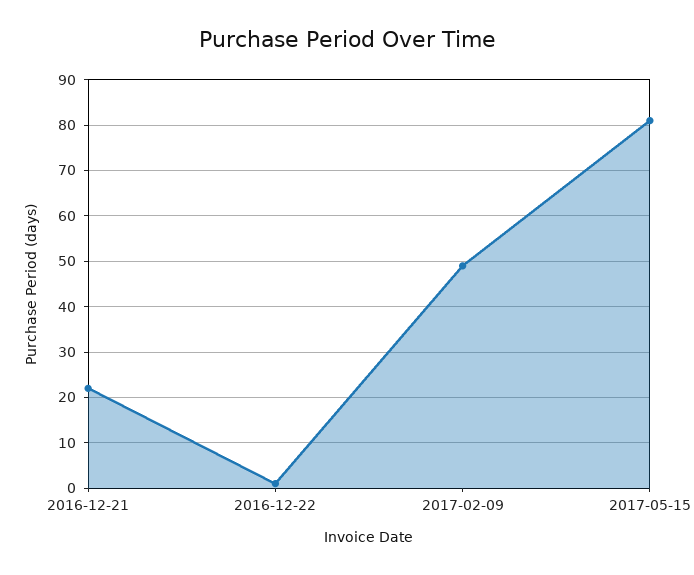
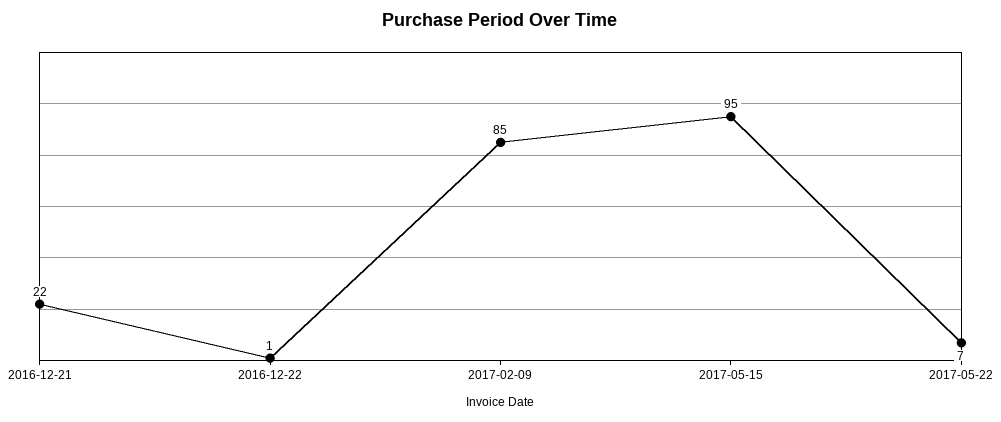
2017-02-09: 50 -> 85
2017-05-15: 80 -> 95
2017-05-22: none -> 7

